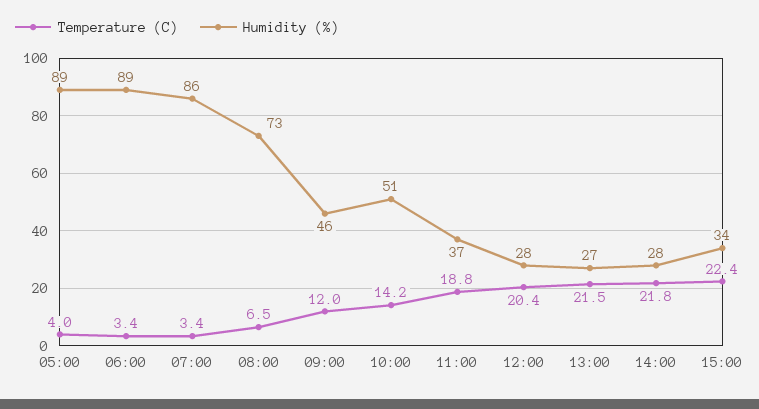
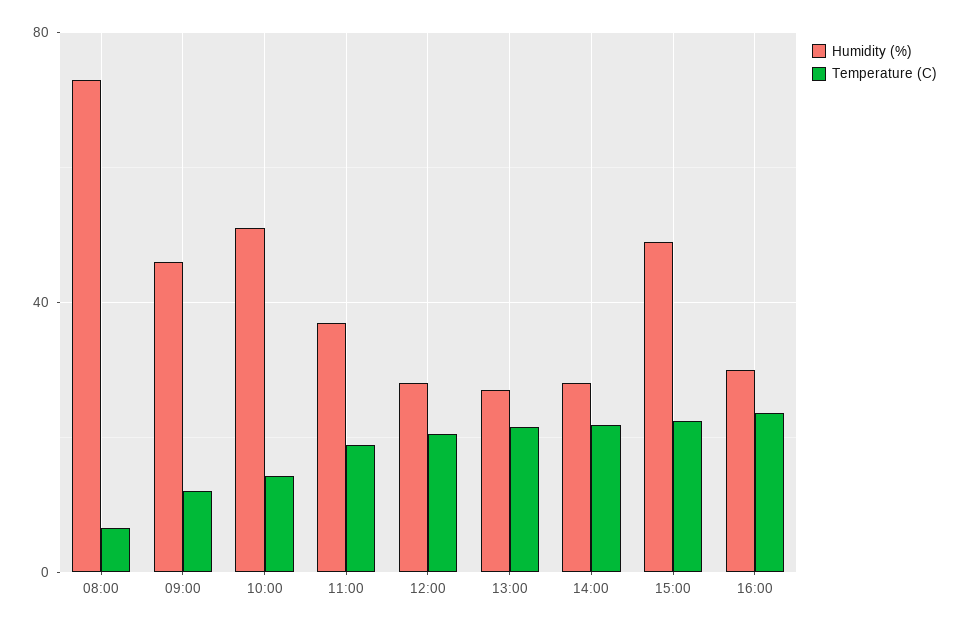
Temperature (C), 05:00: 4 -> none
Humidity (%), 05:00: 89 -> none
Temperature (C), 06:00: 3.4 -> none
Humidity (%), 06:00: 89 -> none
Temperature (C), 07:00: 3.4 -> none
Humidity (%), 07:00: 86 -> none
Humidity (%), 15:00: 34 -> 50
Humidity (%), 16:00: none -> 30
Temperature (C), 16:00: none -> 25

